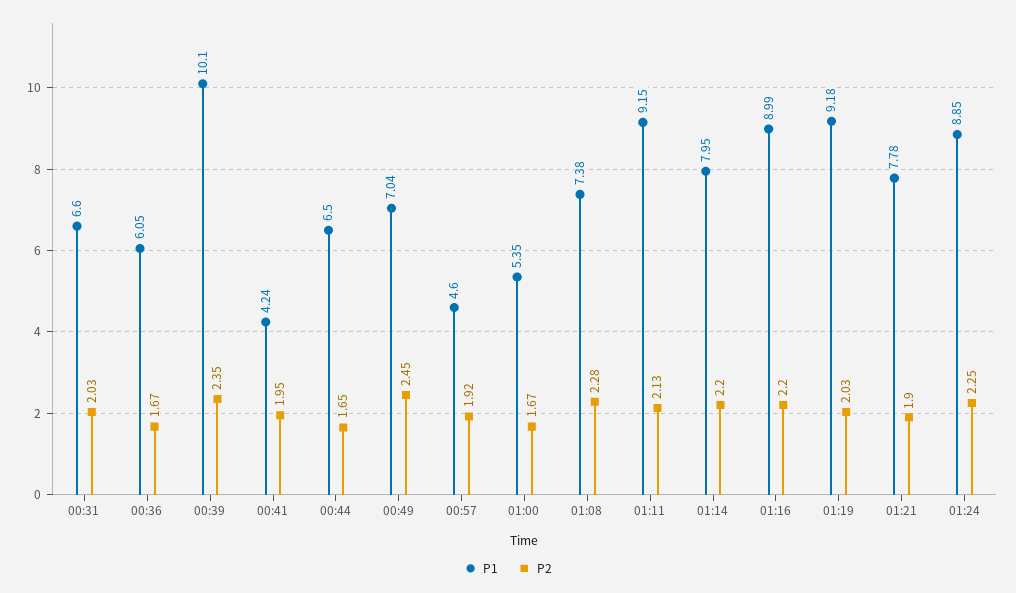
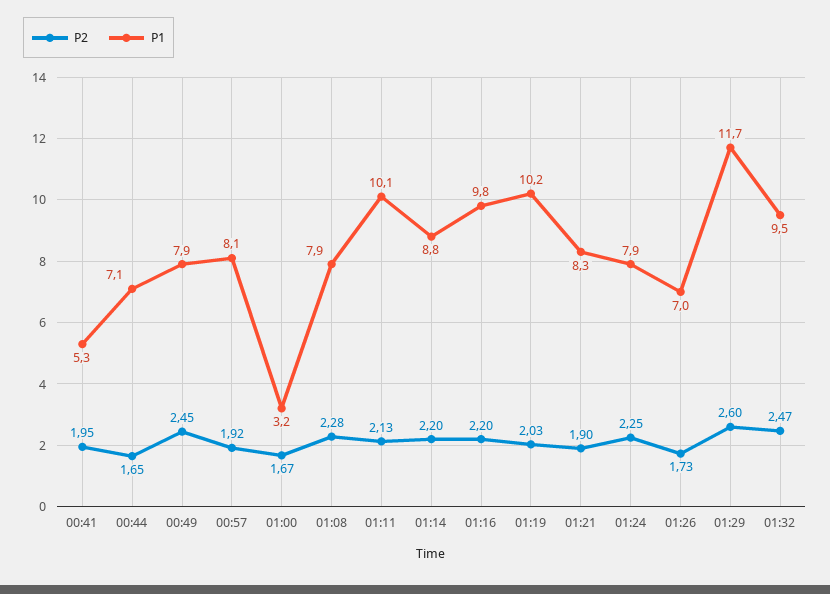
P1, 00:31: 6.6 -> none
P2, 00:31: 2.03 -> none
P1, 00:36: 6.05 -> none
P2, 00:36: 1.67 -> none
P1, 00:39: 10.1 -> none
P2, 00:39: 2.35 -> none
P1, 00:41: 4.24 -> 5.3
P1, 00:44: 6.5 -> 7.1
P1, 00:49: 7.04 -> 7.9
P1, 00:57: 4.6 -> 8.1
P1, 01:00: 5.35 -> 3.2
P1, 01:08: 7.38 -> 7.9
P1, 01:11: 9.15 -> 10.1
P1, 01:14: 7.95 -> 8.8
P1, 01:16: 8.99 -> 9.8
P1, 01:19: 9.18 -> 10.2
P1, 01:21: 7.78 -> 8.3
P1, 01:24: 8.85 -> 7.9
P2, 01:26: none -> 1.73
P1, 01:26: none -> 7
P2, 01:29: none -> 2.6
P1, 01:29: none -> 11.7
P2, 01:32: none -> 2.47
P1, 01:32: none -> 9.5

